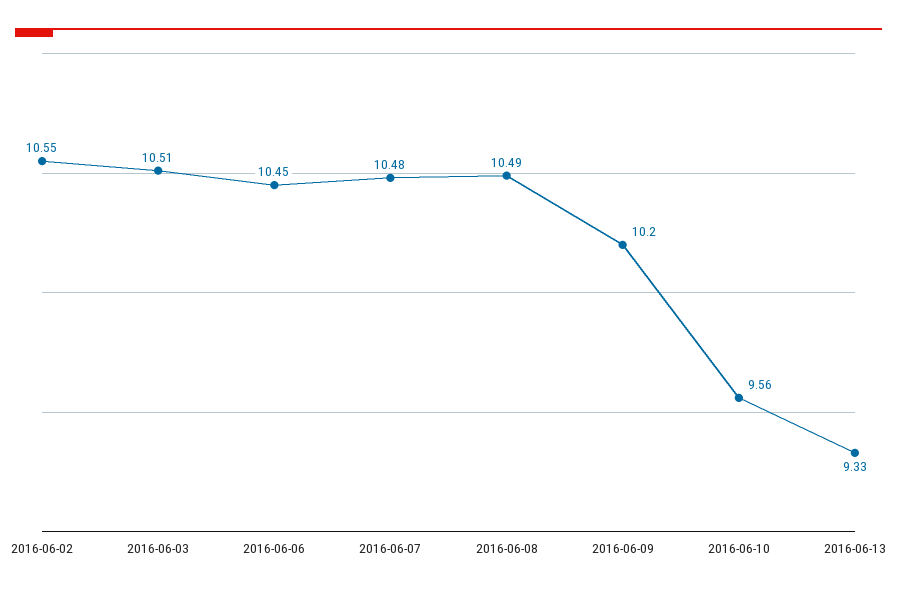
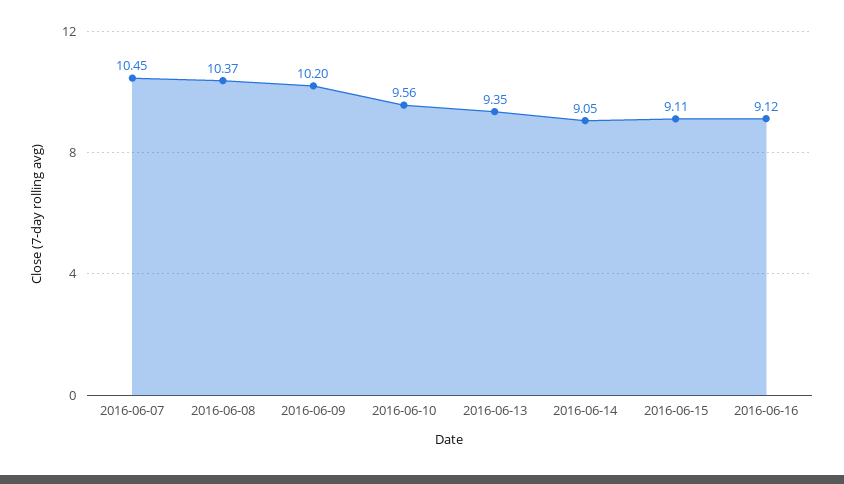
2016-06-02: 10.55 -> none
2016-06-03: 10.51 -> none
2016-06-06: 10.45 -> none
2016-06-07: 10.48 -> 10.45
2016-06-08: 10.49 -> 10.37
2016-06-13: 9.33 -> 9.35
2016-06-14: none -> 9.05
2016-06-15: none -> 9.11
2016-06-16: none -> 9.12

